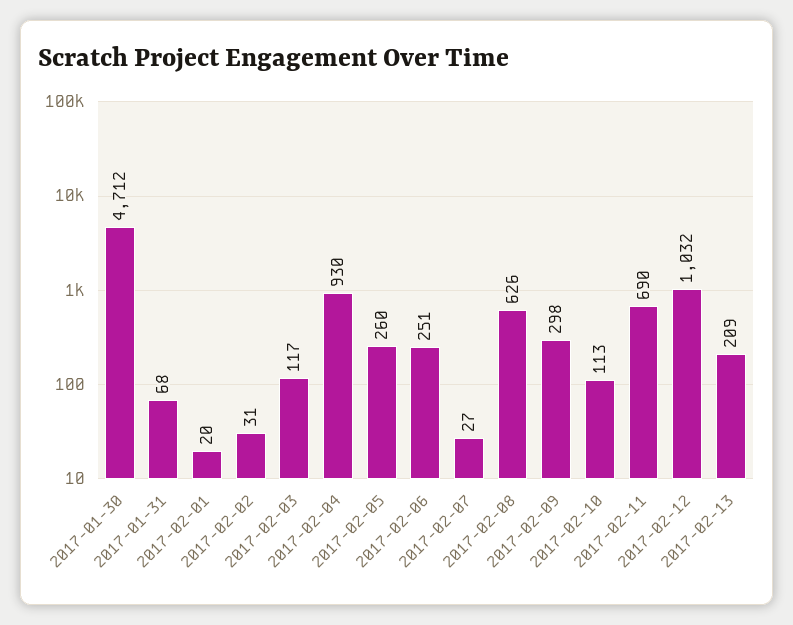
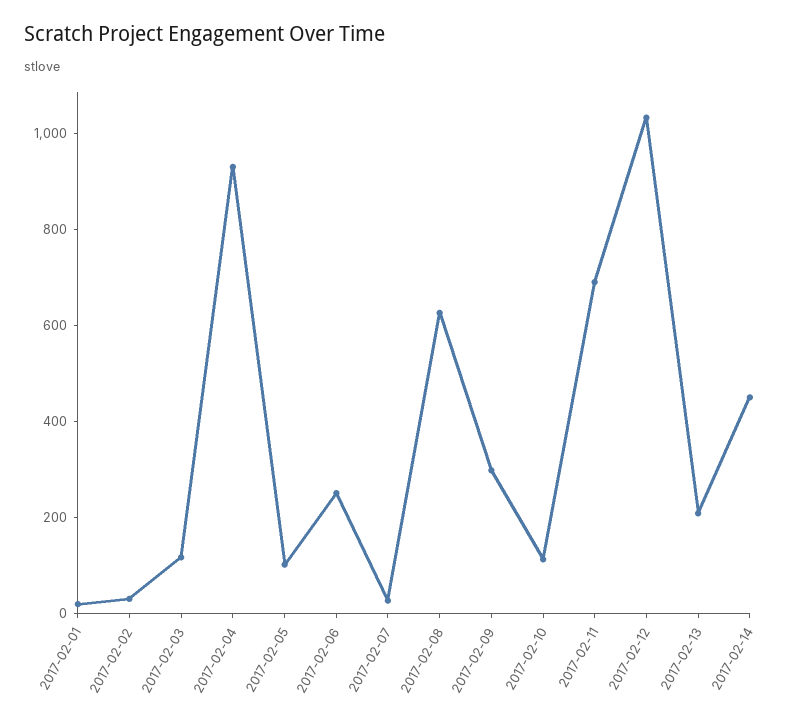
2017-01-30: 4712 -> none
2017-01-31: 68 -> none
2017-02-05: 260 -> 100
2017-02-14: none -> 450

